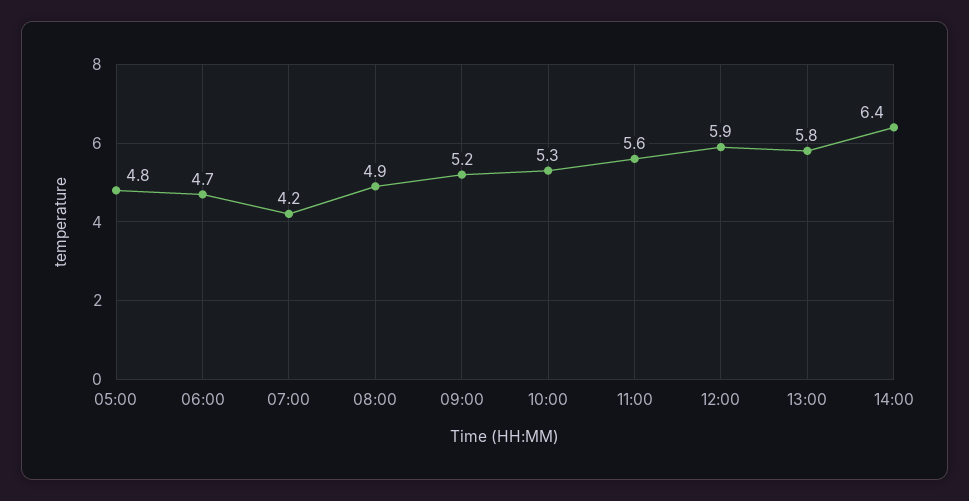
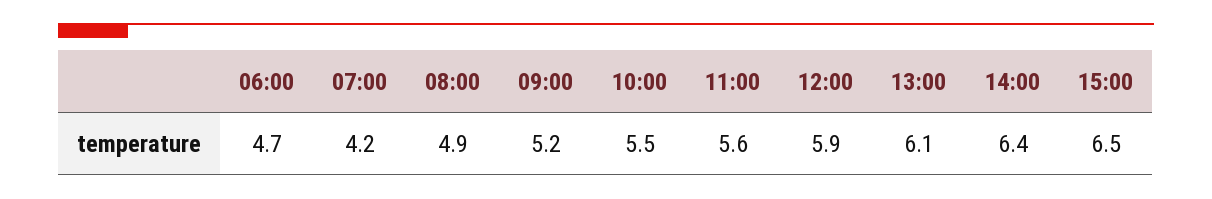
05:00: 4.8 -> none
10:00: 5.3 -> 5.5
13:00: 5.8 -> 6.1
15:00: none -> 6.5

